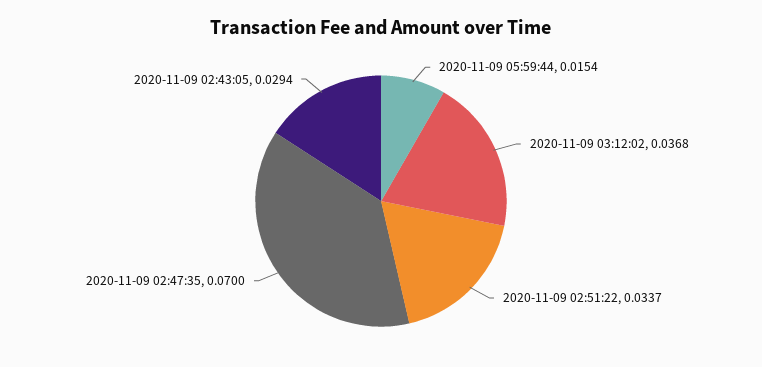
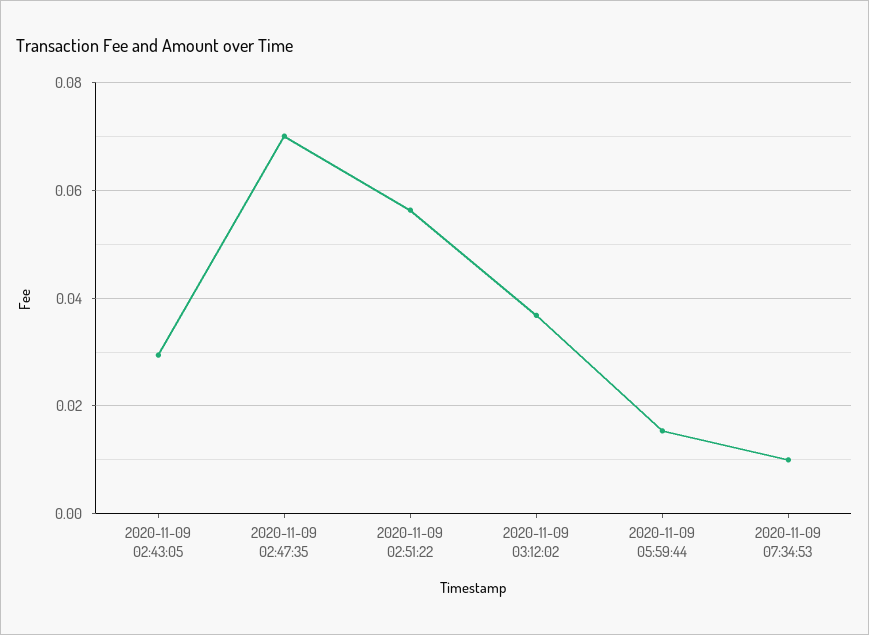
2020-11-09 02:51:22: 0.0337 -> 0.056
2020-11-09 07:34:53: none -> 0.01

